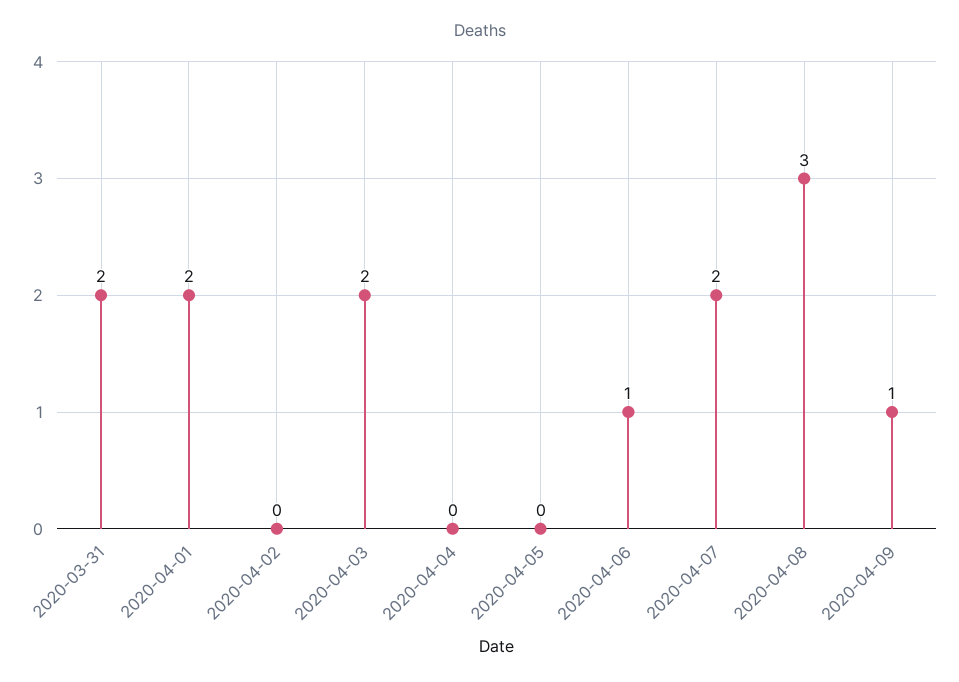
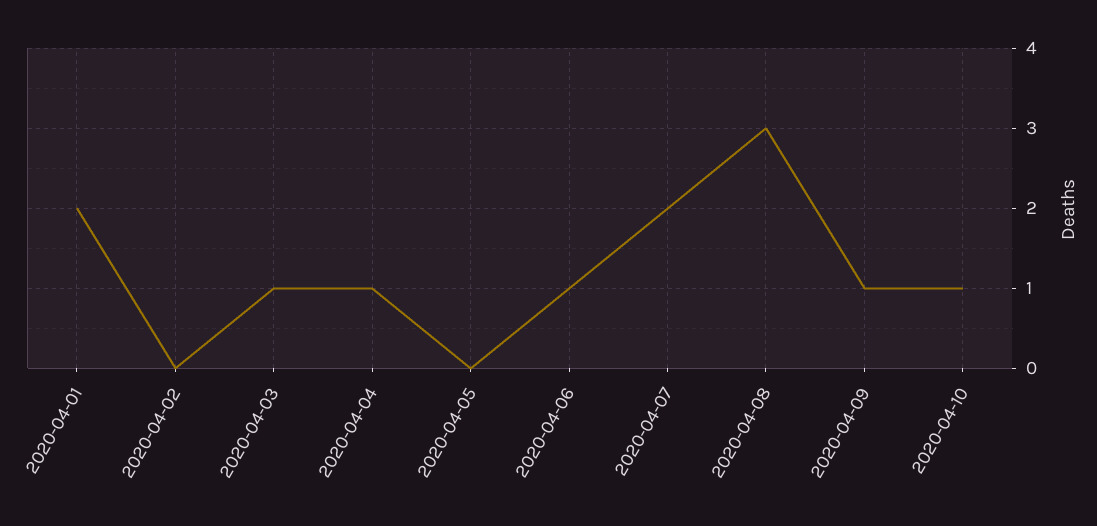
2020-03-31: 2 -> none
2020-04-03: 2 -> 1
2020-04-04: 0 -> 1
2020-04-10: none -> 1

